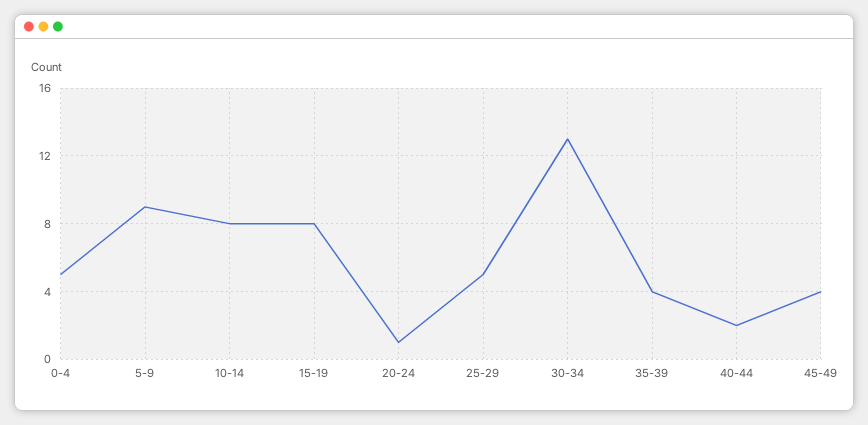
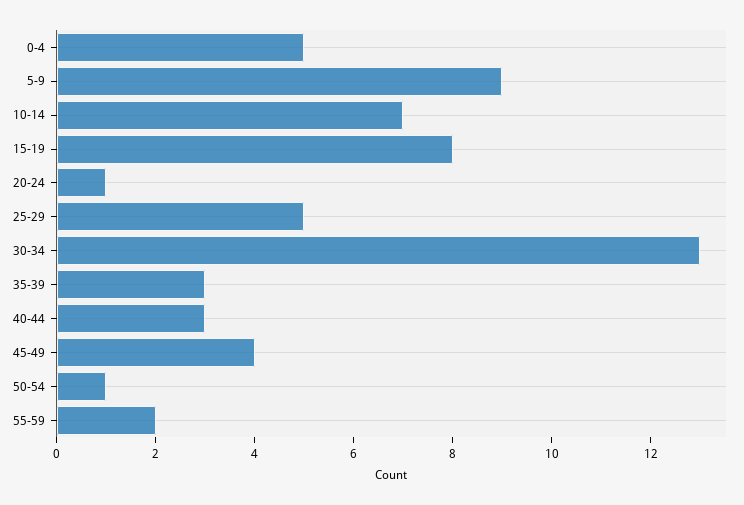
10-14: 8 -> 7
35-39: 4 -> 3
40-44: 2 -> 3
50-54: none -> 1
55-59: none -> 2

